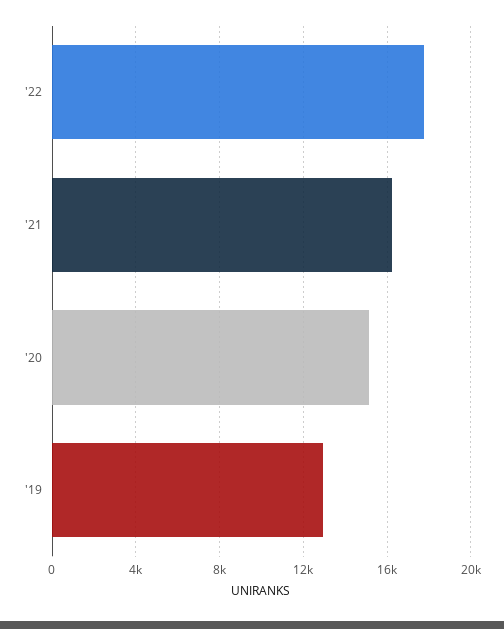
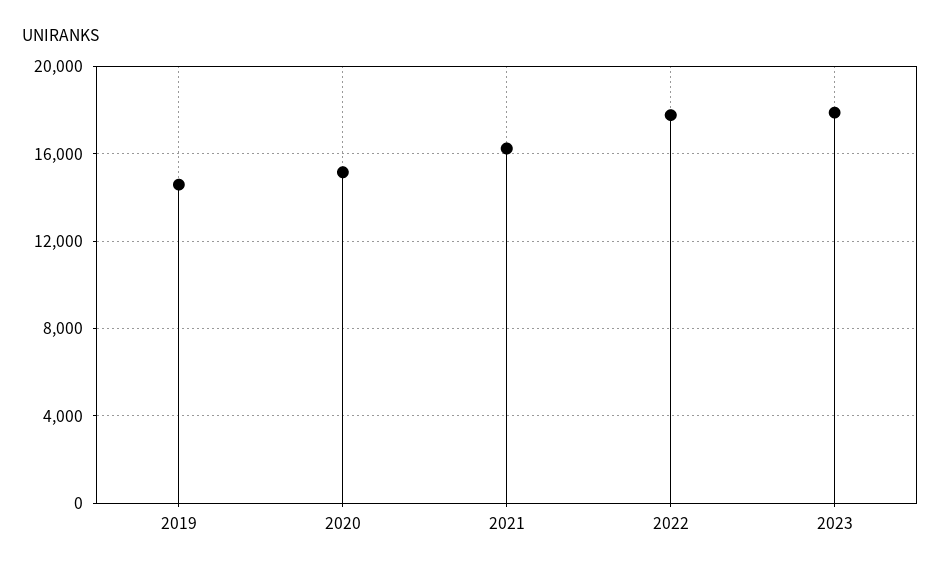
'19: 13000 -> 14500
2023: none -> 18000

